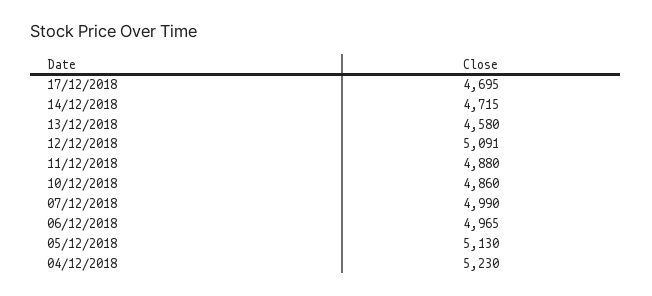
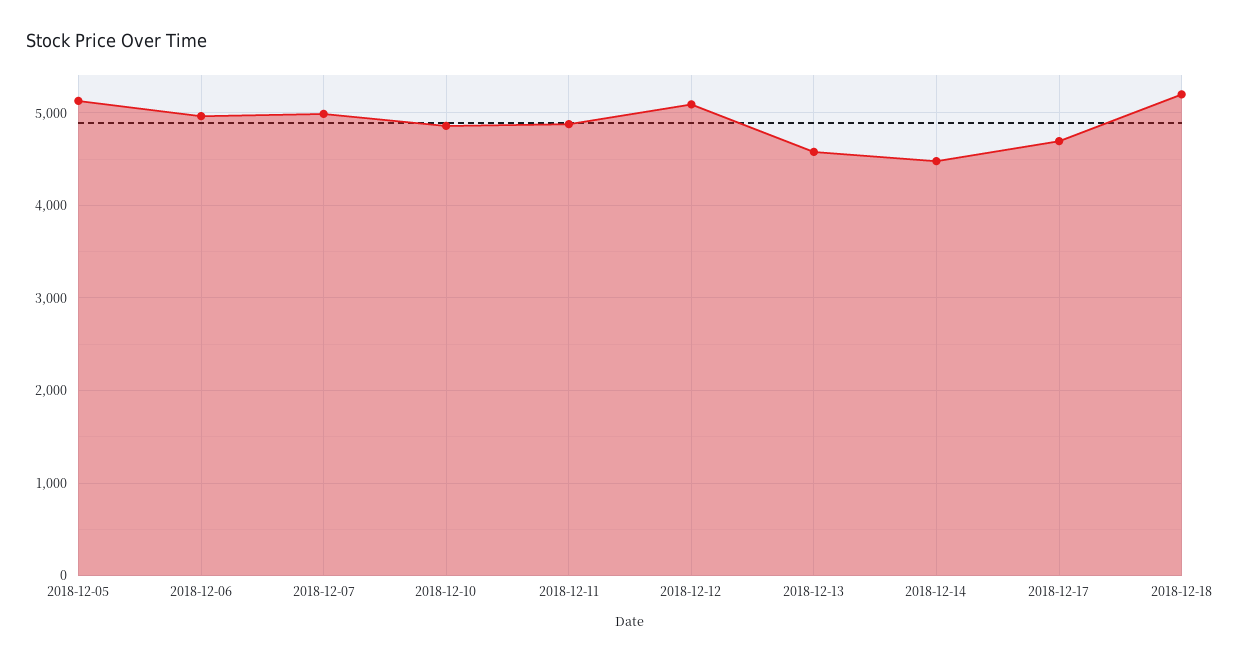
14/12/2018: 4715 -> 4500
04/12/2018: 5230 -> none
2018-12-18: none -> 5200

